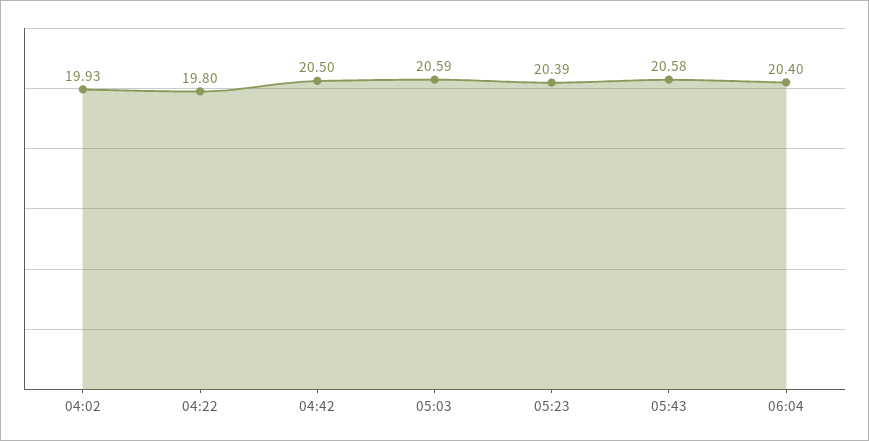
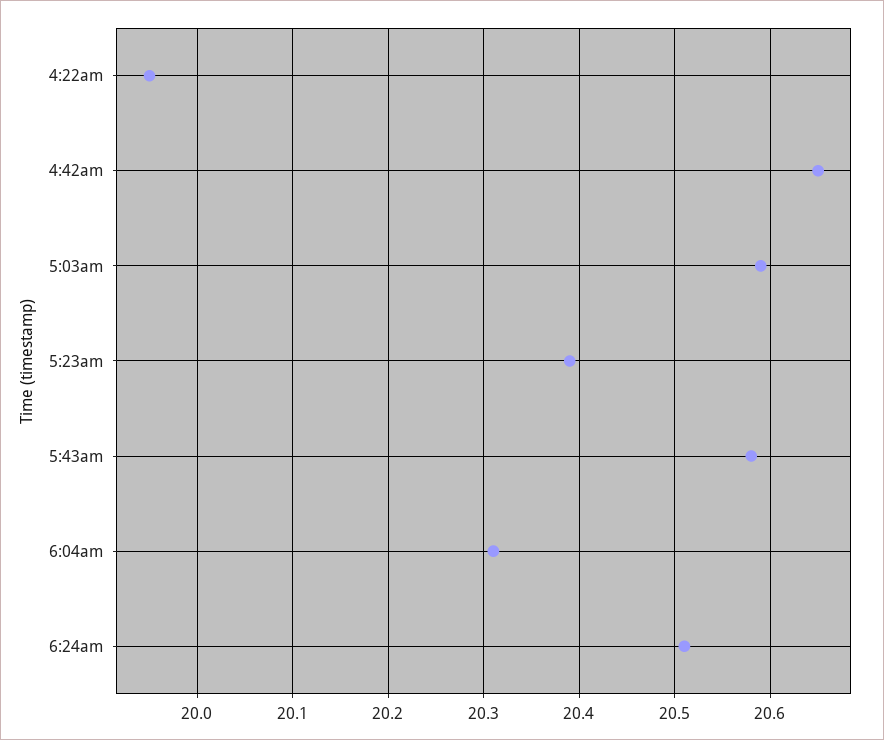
04:02: 19.93 -> none
04:22: 19.8 -> 19.95
04:42: 20.5 -> 20.65
06:04: 20.4 -> 20.31
6:24am: none -> 20.51

